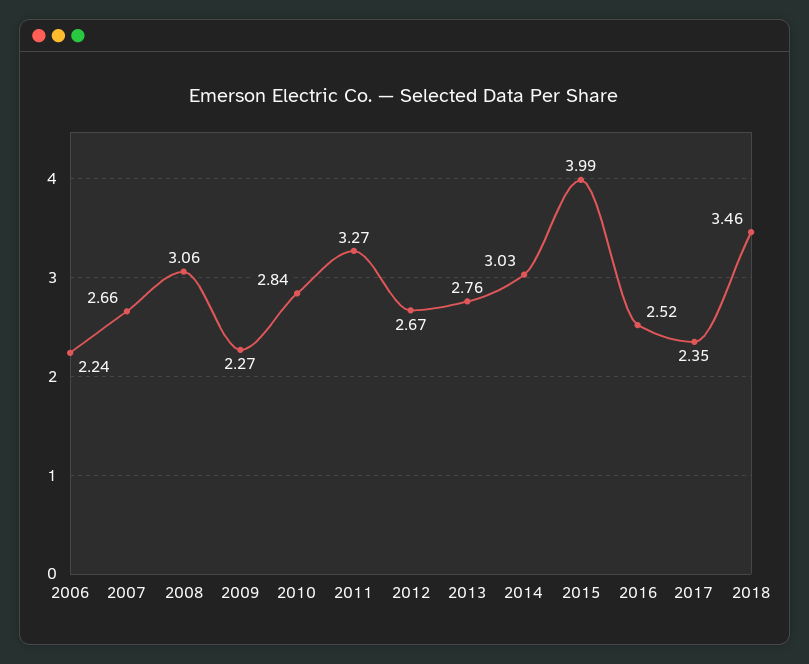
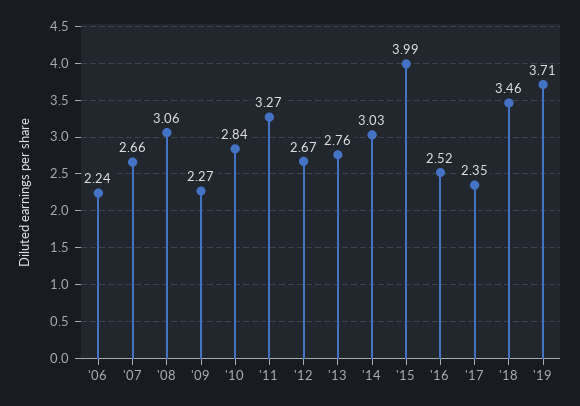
'19: none -> 3.71

